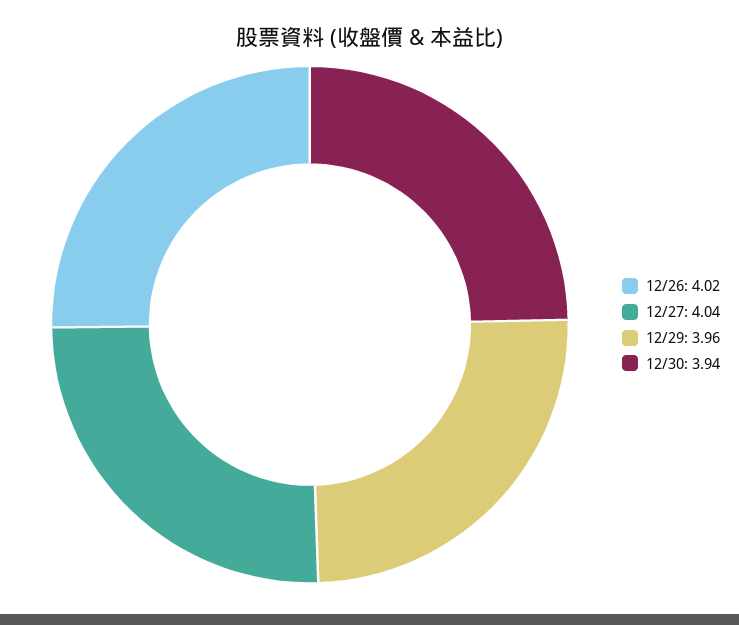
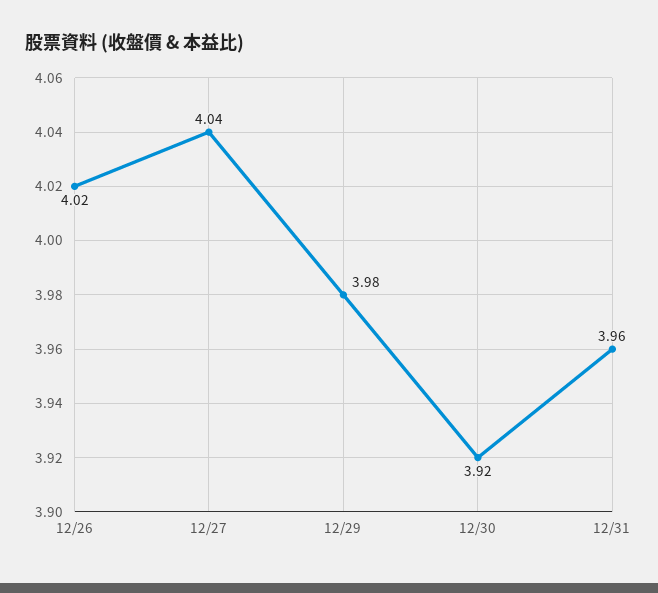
12/29: 3.96 -> 3.98
12/30: 3.94 -> 3.92
12/31: none -> 3.96

